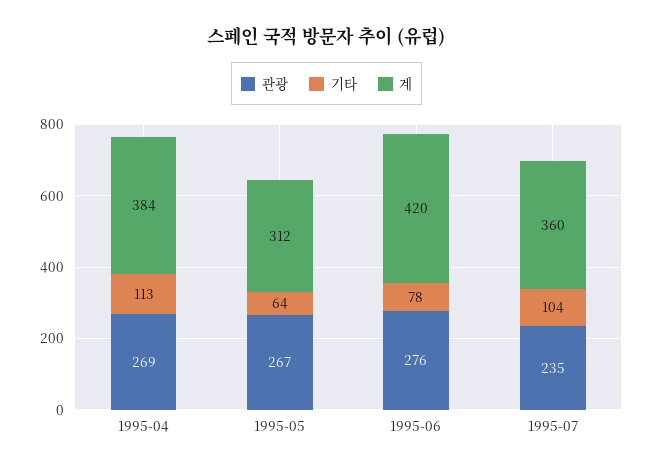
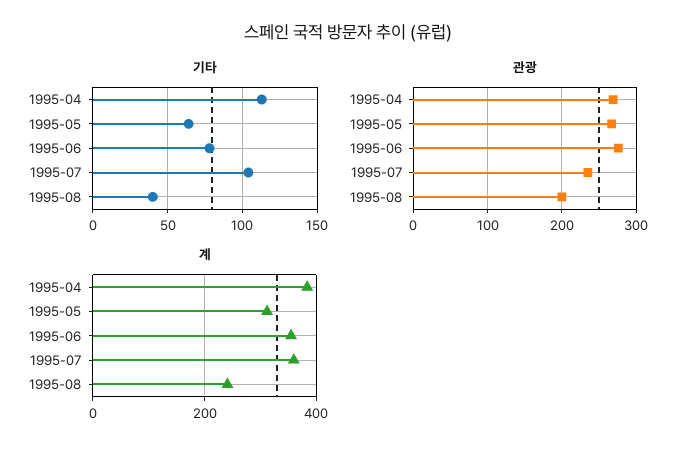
계, 1995-06: 420 -> 360
기타, 1995-08: none -> 40
관광, 1995-08: none -> 200
계, 1995-08: none -> 240

